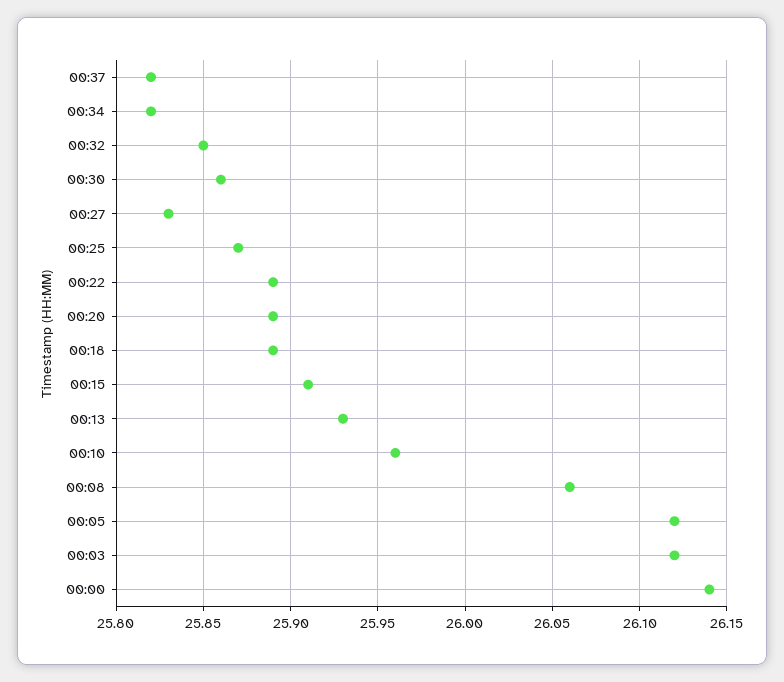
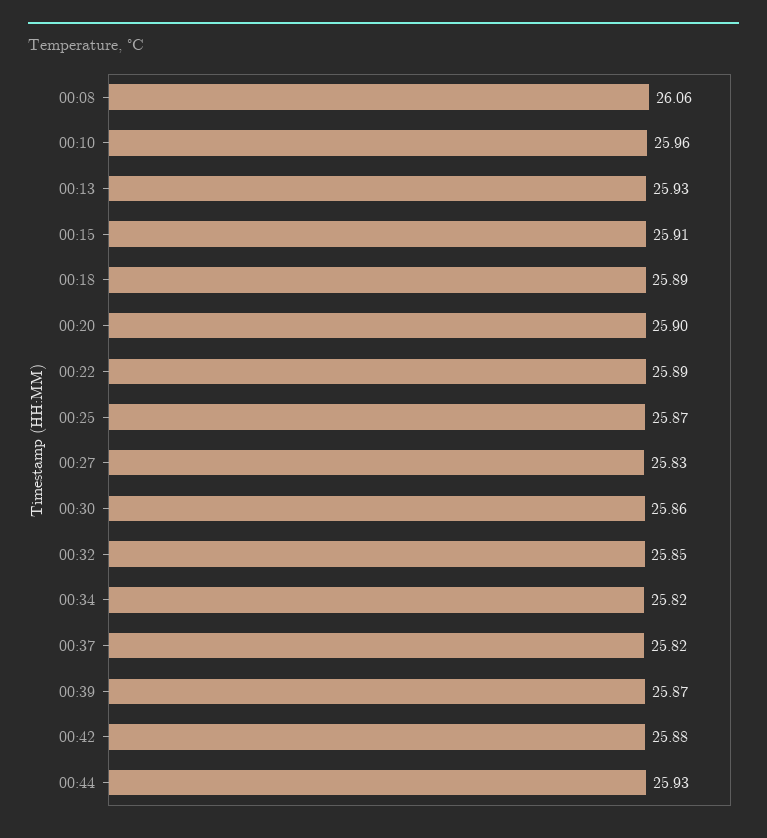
00:20: 25.89 -> 25.9
00:05: 26.12 -> none
00:03: 26.12 -> none
00:00: 26.14 -> none
00:39: none -> 25.87
00:42: none -> 25.88
00:44: none -> 25.93

